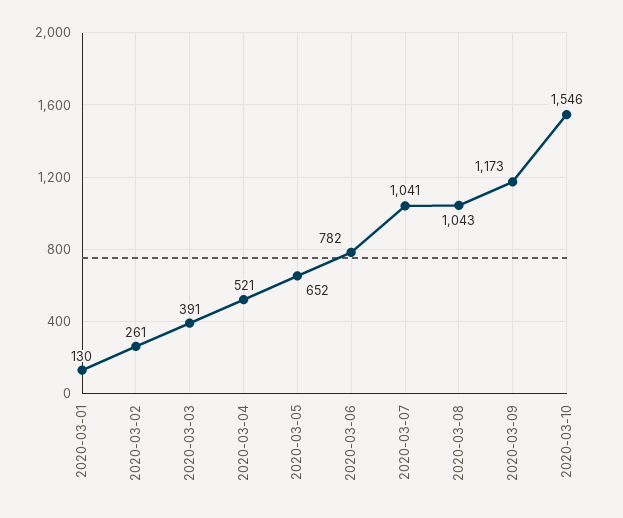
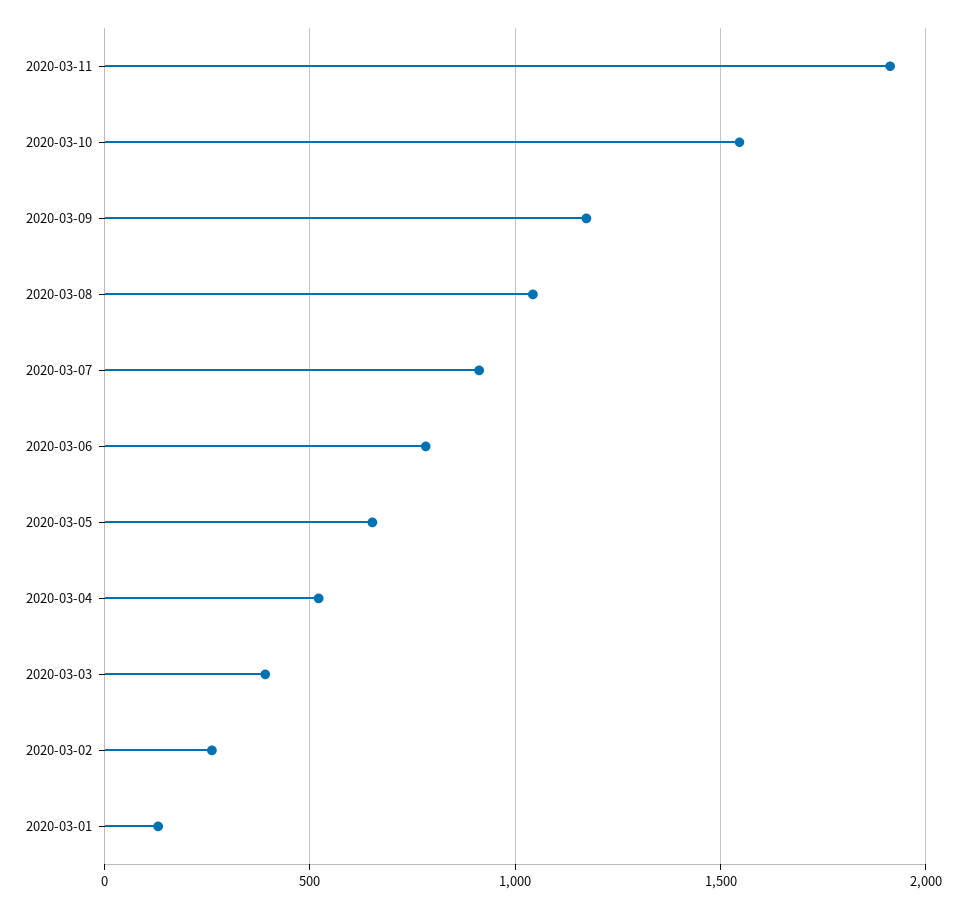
2020-03-07: 1041 -> 900
2020-03-11: none -> 1900

